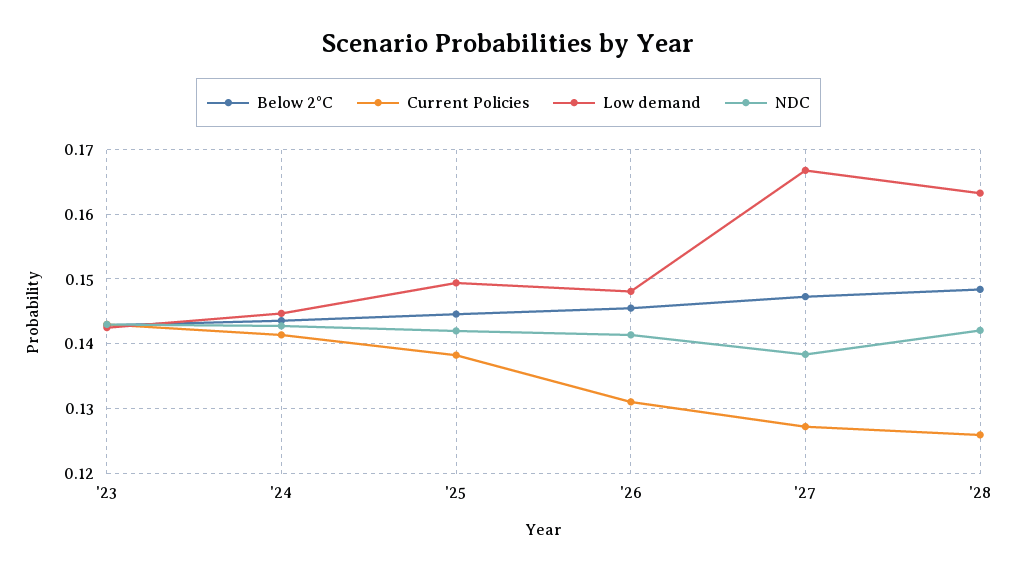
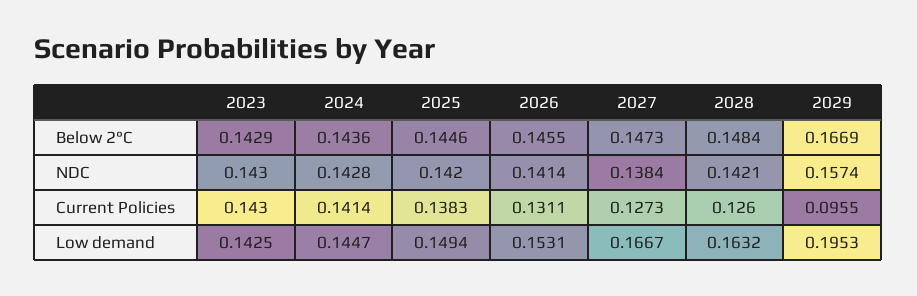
Low demand, '26: 0.148 -> 0.1531
Below 2°C, 2029: none -> 0.1669
NDC, 2029: none -> 0.1574
Current Policies, 2029: none -> 0.0955
Low demand, 2029: none -> 0.1953

